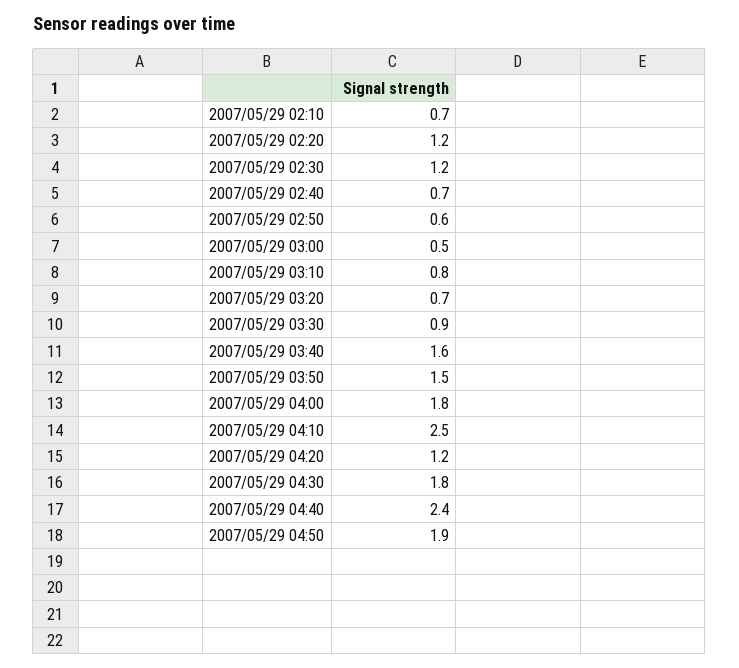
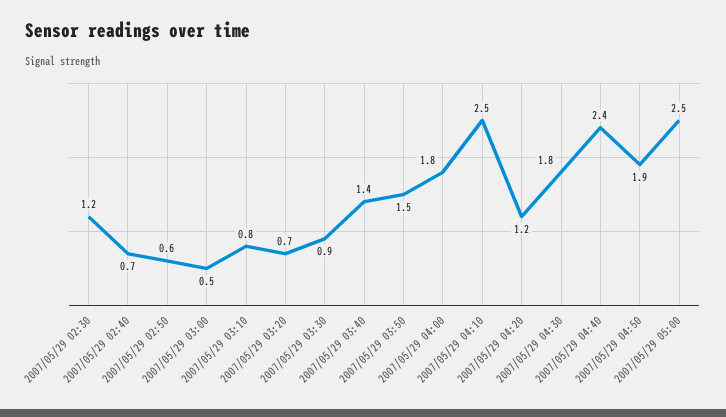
2007/05/29 02:10: 0.7 -> none
2007/05/29 02:20: 1.2 -> none
2007/05/29 03:40: 1.6 -> 1.4
2007/05/29 05:00: none -> 2.5

